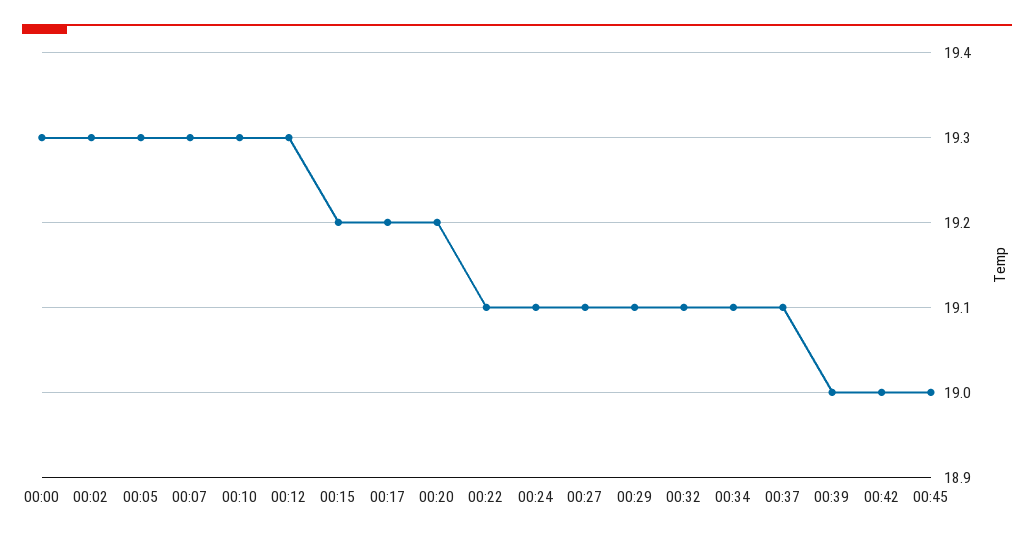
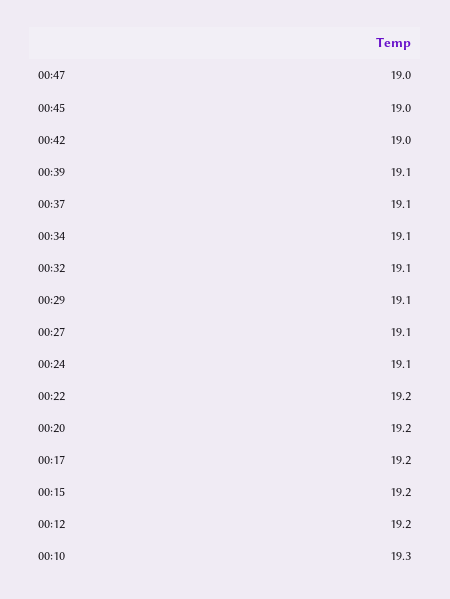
00:00: 19.3 -> none
00:02: 19.3 -> none
00:05: 19.3 -> none
00:07: 19.3 -> none
00:12: 19.3 -> 19.2
00:22: 19.1 -> 19.2
00:39: 19 -> 19.1
00:47: none -> 19

